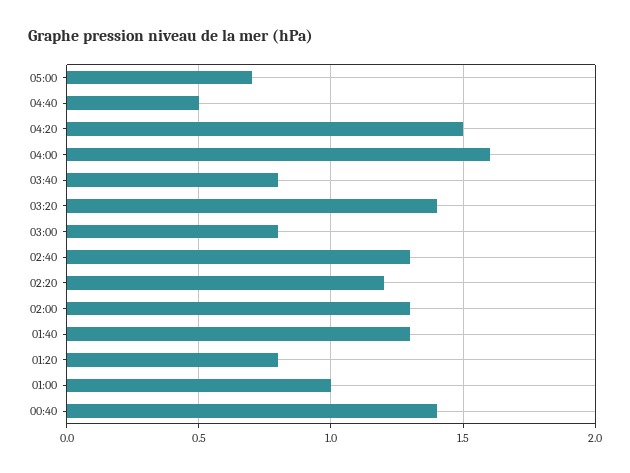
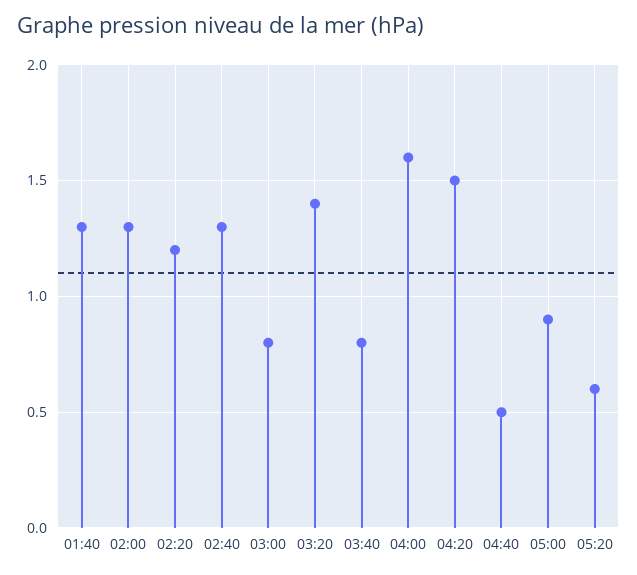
05:00: 0.7 -> 0.9
01:20: 0.8 -> none
01:00: 1 -> none
00:40: 1.4 -> none
05:20: none -> 0.6

